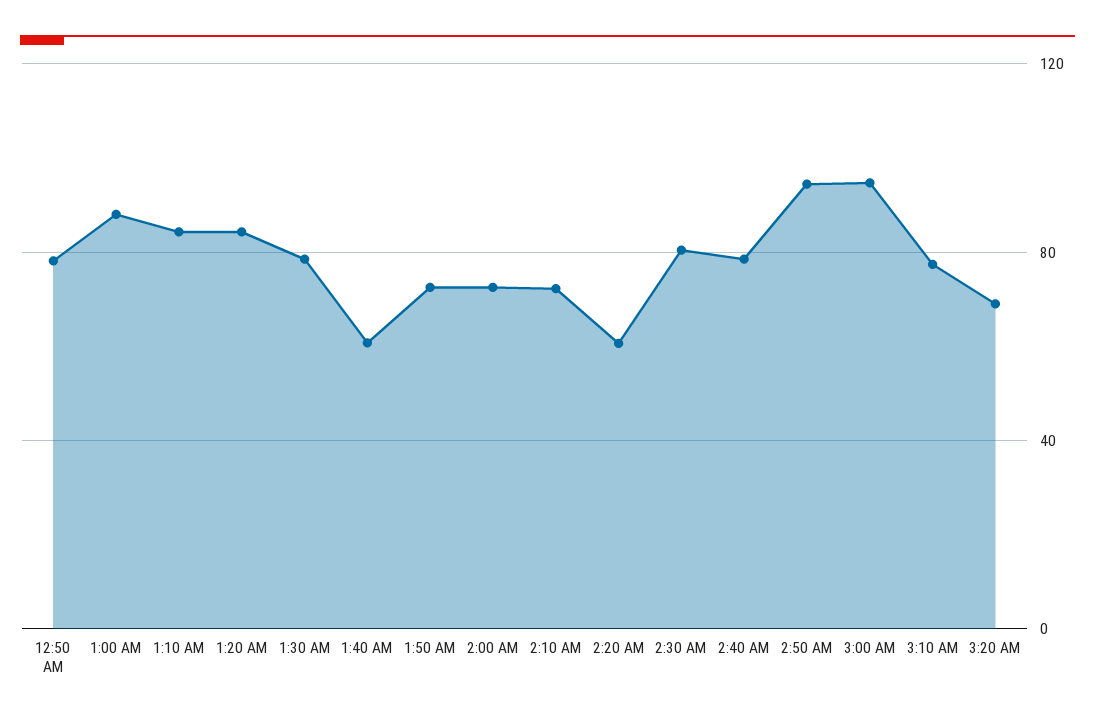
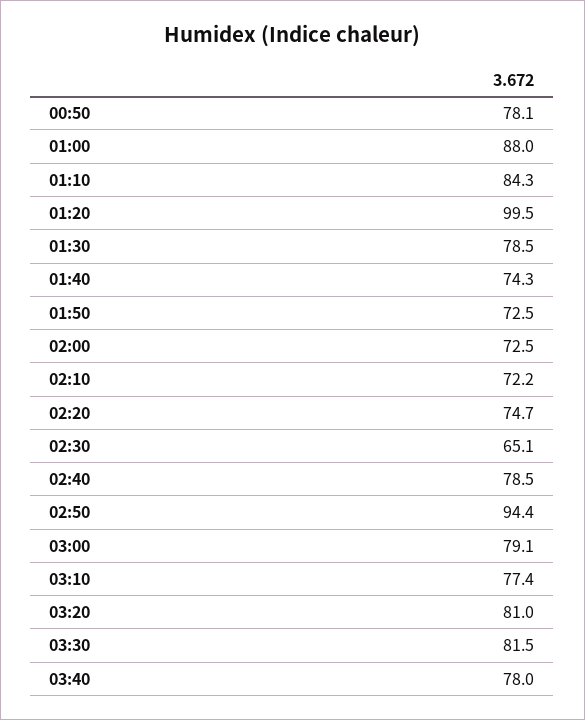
1:20 AM: 85 -> 99.5
1:40 AM: 60 -> 74.3
2:20 AM: 60 -> 74.7
2:30 AM: 80 -> 65.1
3:00 AM: 95 -> 79.1
3:20 AM: 70 -> 81
03:30: none -> 81.5
03:40: none -> 78

